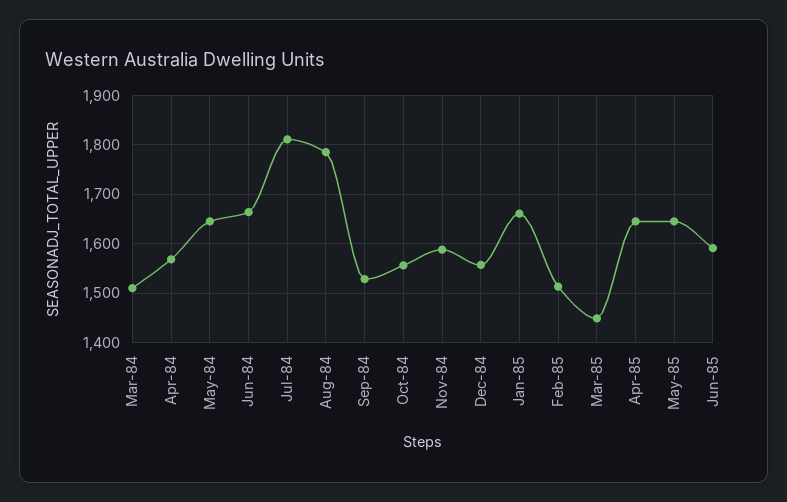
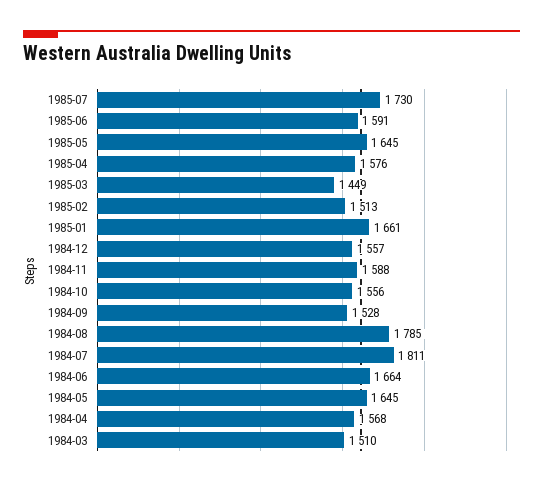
Apr-85: 1640 -> 1576
1985-07: none -> 1730

